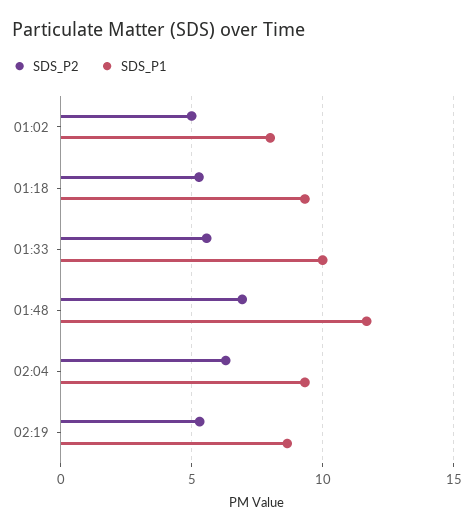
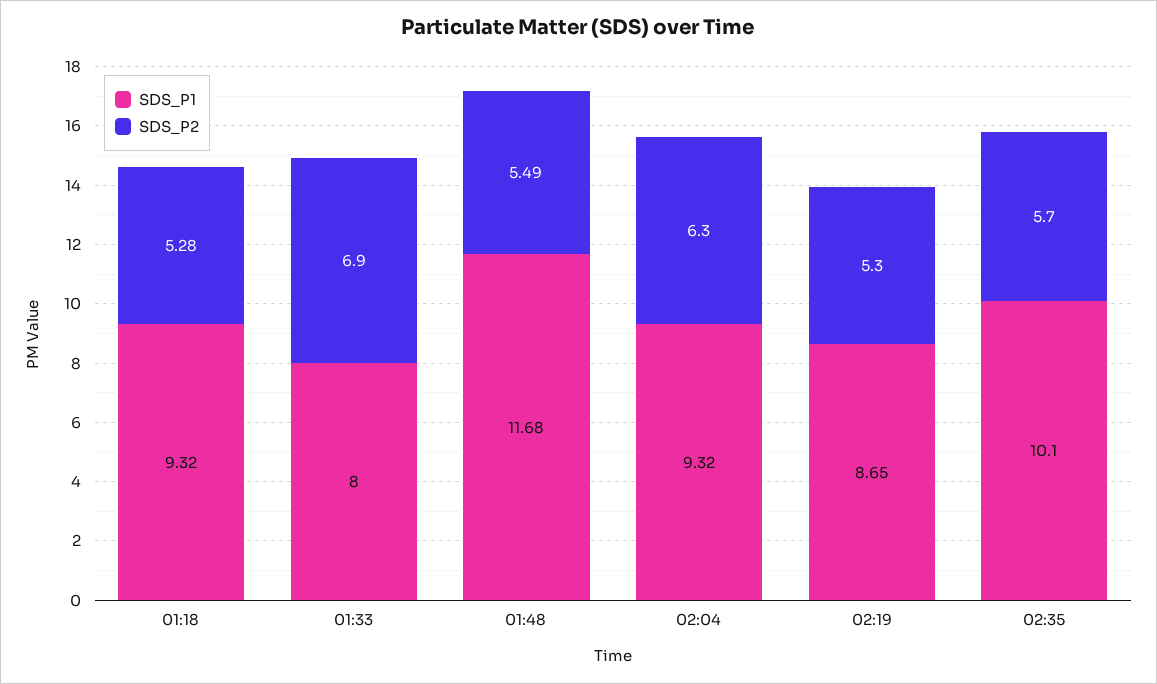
SDS_P2, 01:02: 5 -> none
SDS_P1, 01:02: 8 -> none
SDS_P2, 01:33: 5.5 -> 6.9
SDS_P1, 01:33: 10 -> 8
SDS_P2, 01:48: 7 -> 5.49
SDS_P1, 02:35: none -> 10.1
SDS_P2, 02:35: none -> 5.7

